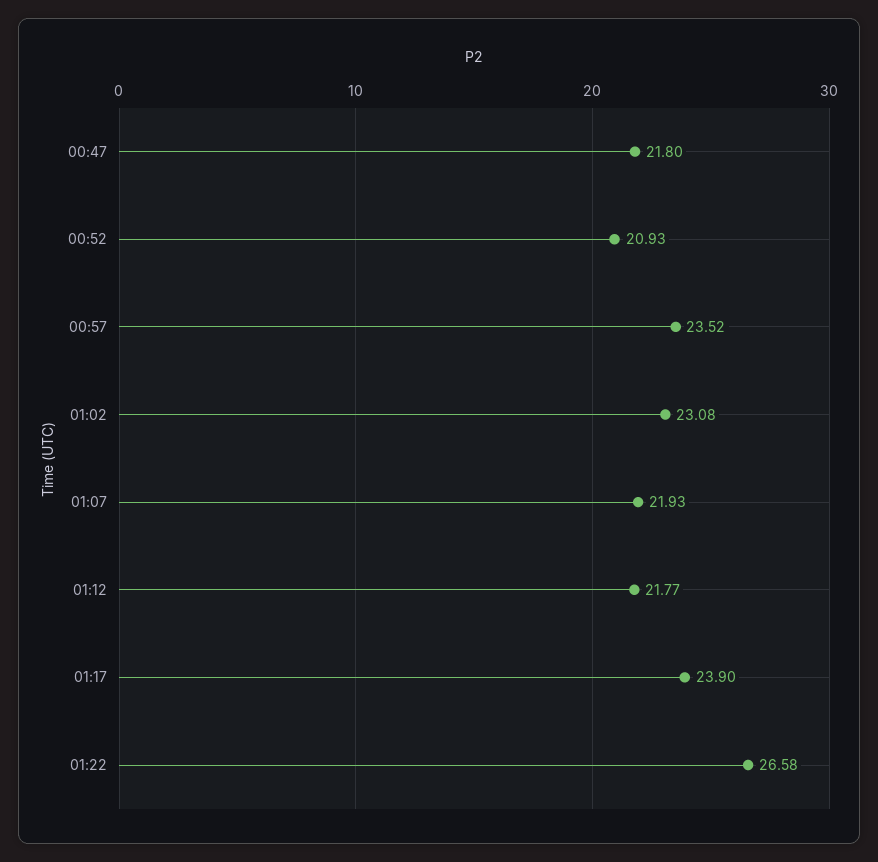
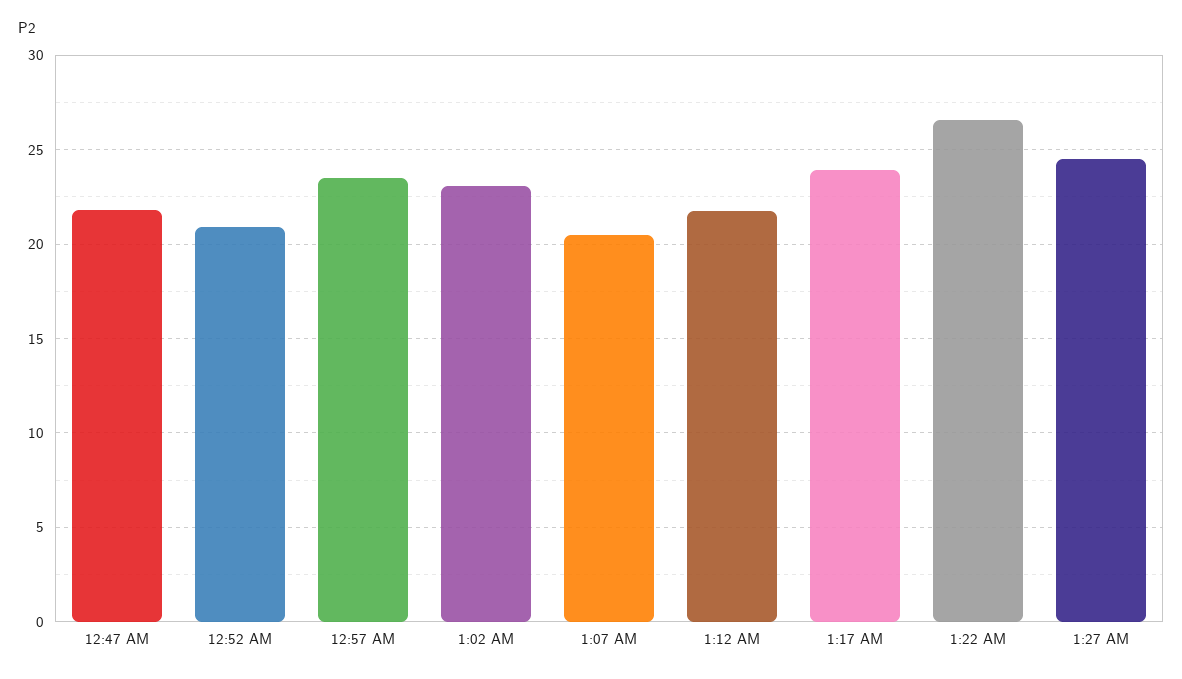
01:07: 21.93 -> 20.5
1:27 AM: none -> 24.5

